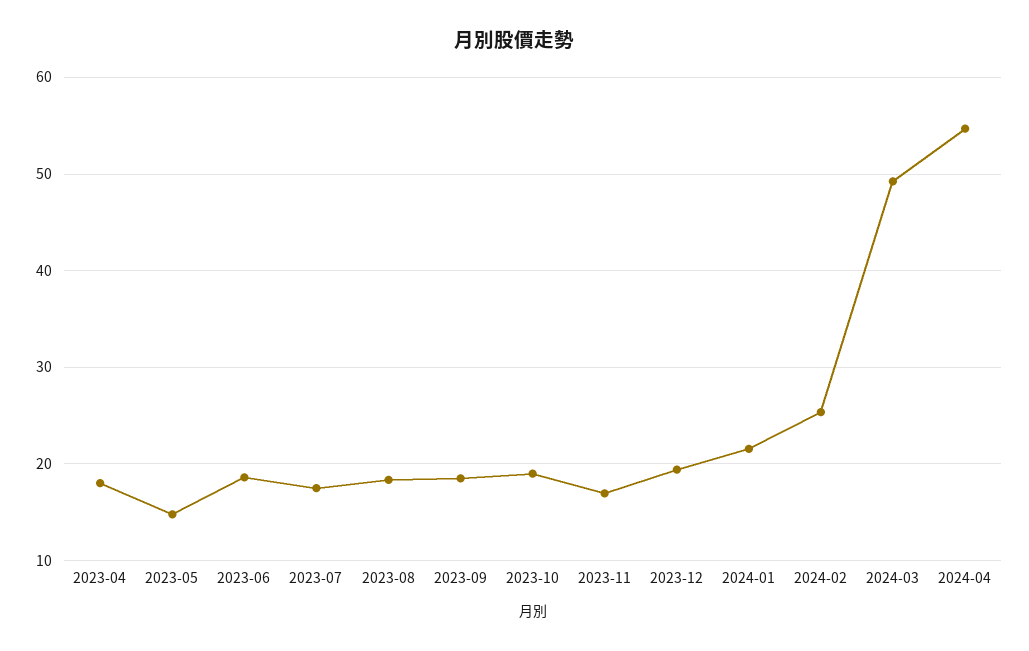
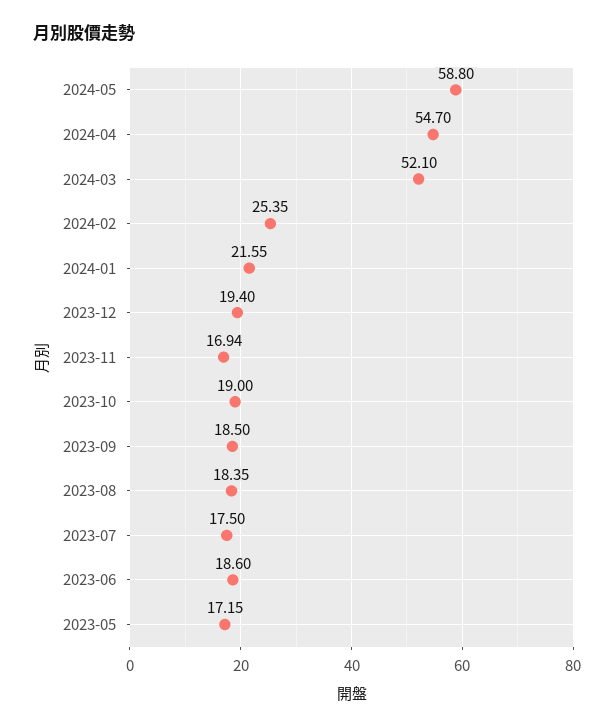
2023-04: 18 -> none
2023-05: 15 -> 17.15
2024-03: 49 -> 52.1
2024-05: none -> 58.8

